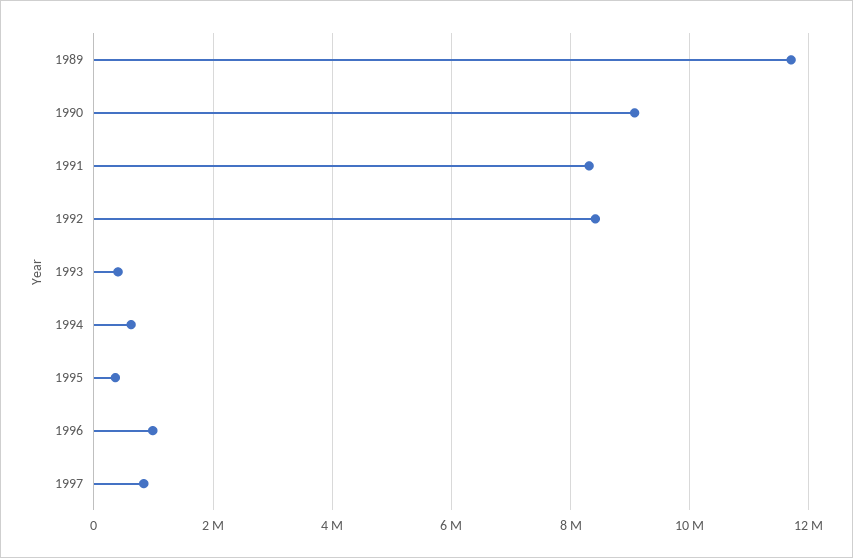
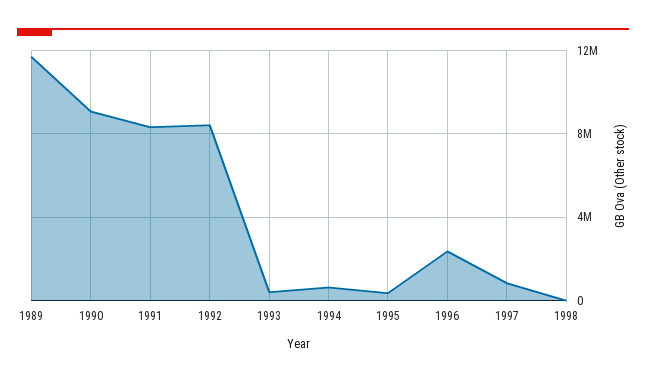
1996: 1000000 -> 2500000
1998: none -> 0

